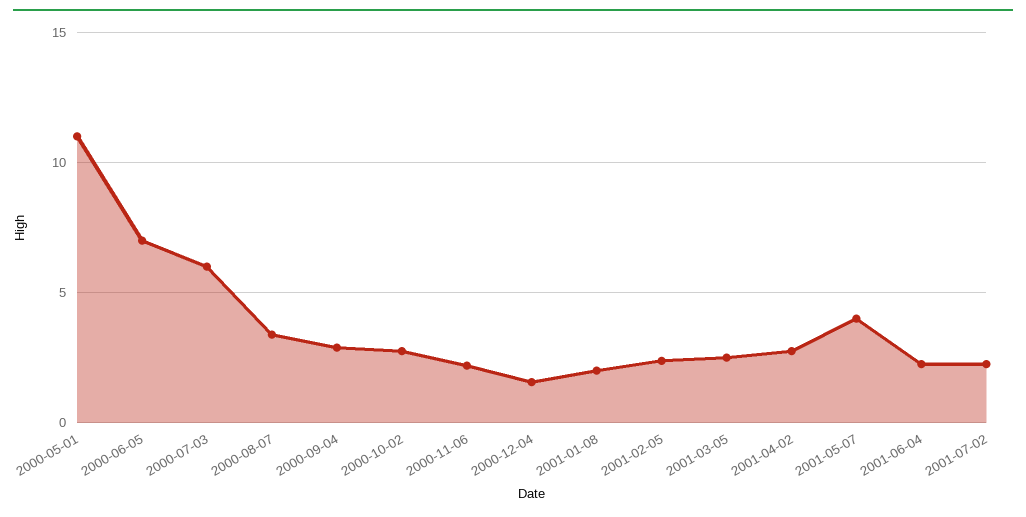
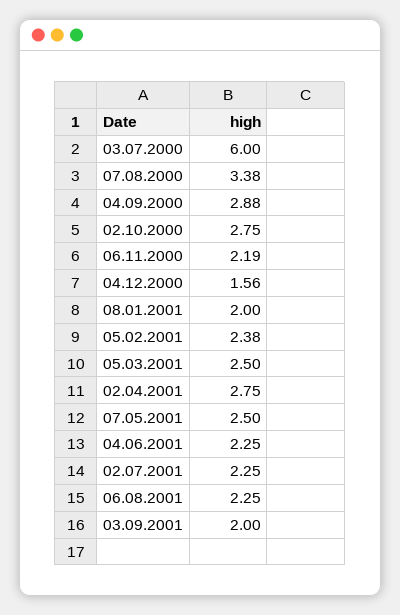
2000-05-01: 11 -> none
2000-06-05: 7 -> none
2001-05-07: 4 -> 2.5
06.08.2001: none -> 2.25
03.09.2001: none -> 2

